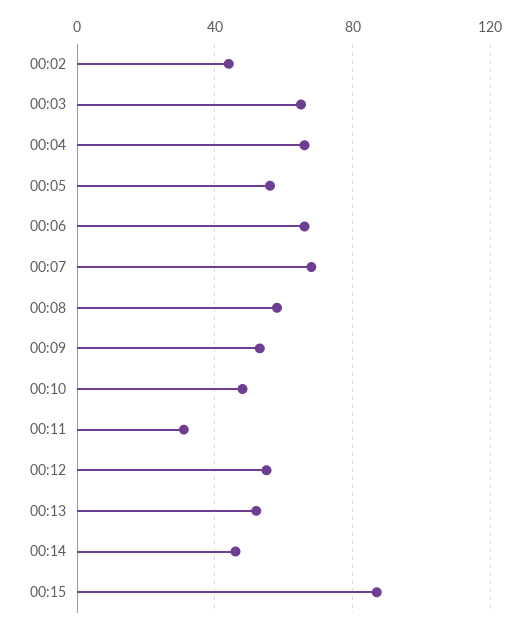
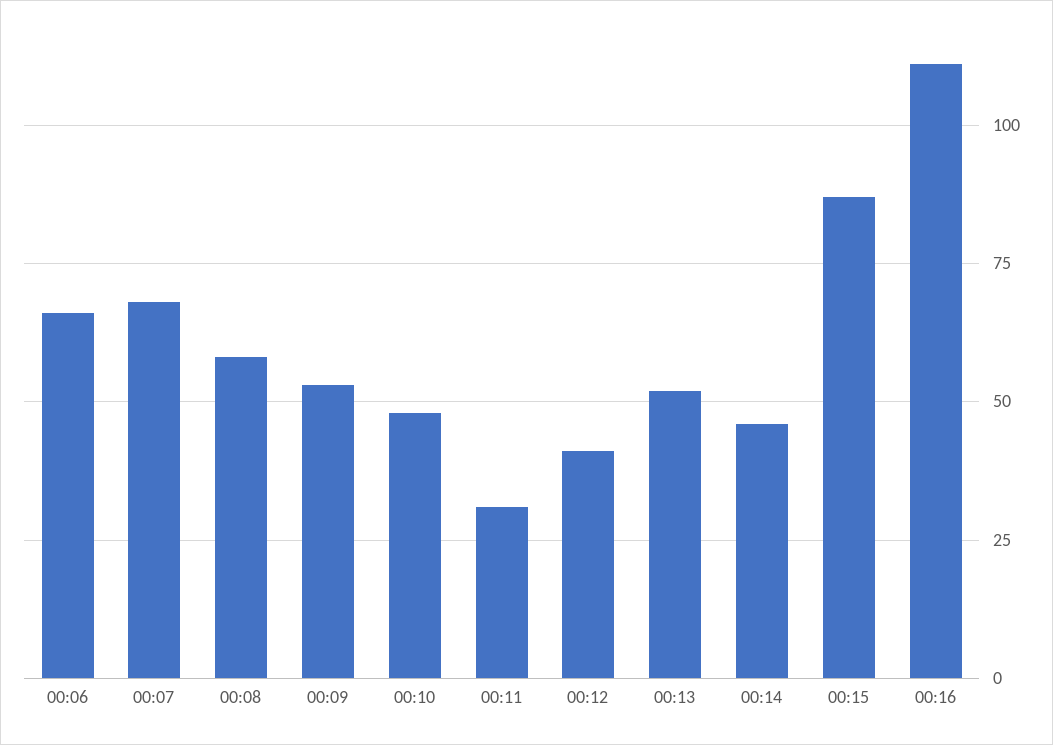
00:02: 45 -> none
00:03: 65 -> none
00:04: 65 -> none
00:05: 55 -> none
00:12: 55 -> 40
00:16: none -> 110

